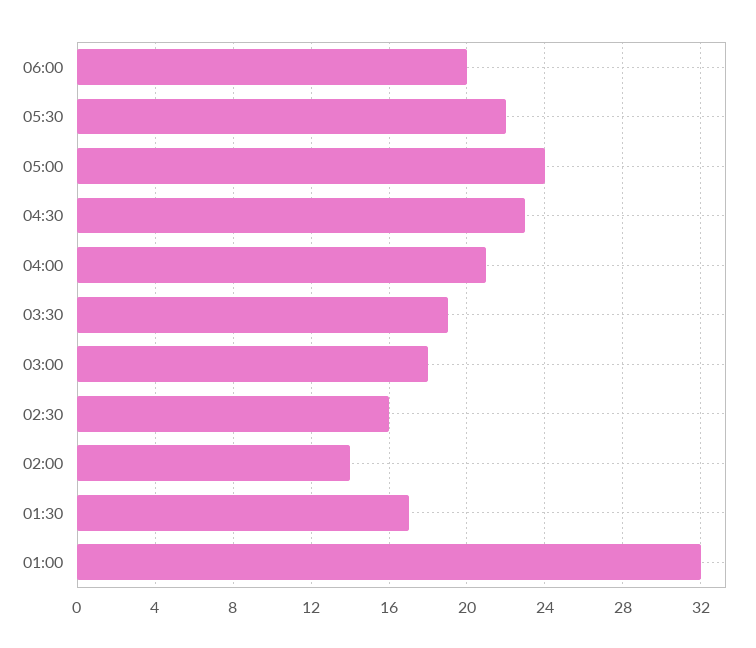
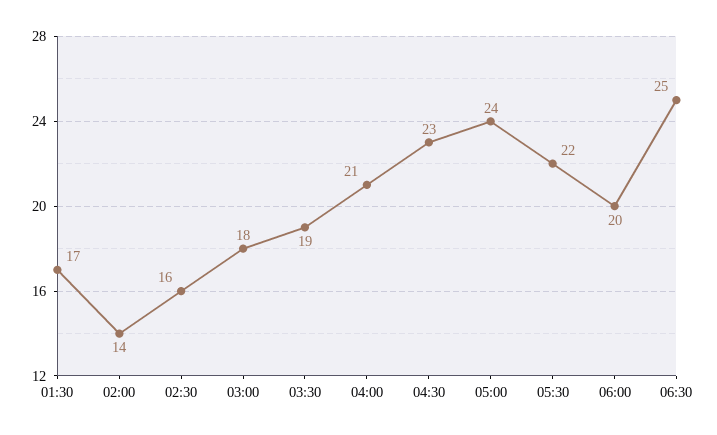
01:00: 32 -> none
06:30: none -> 25

